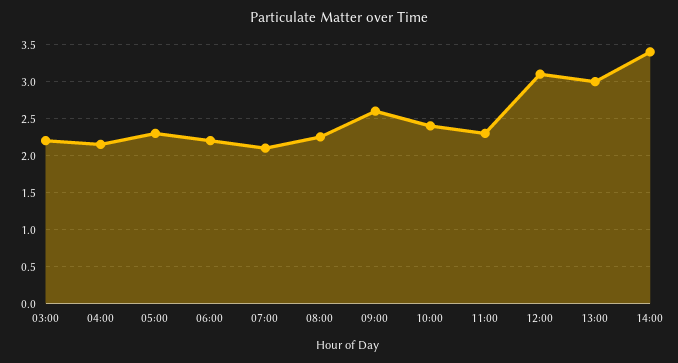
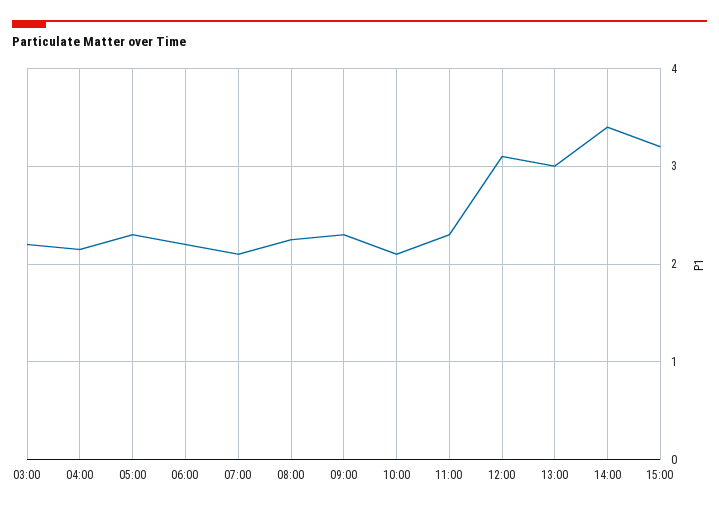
09:00: 2.6 -> 2.3
10:00: 2.4 -> 2.1
15:00: none -> 3.2

